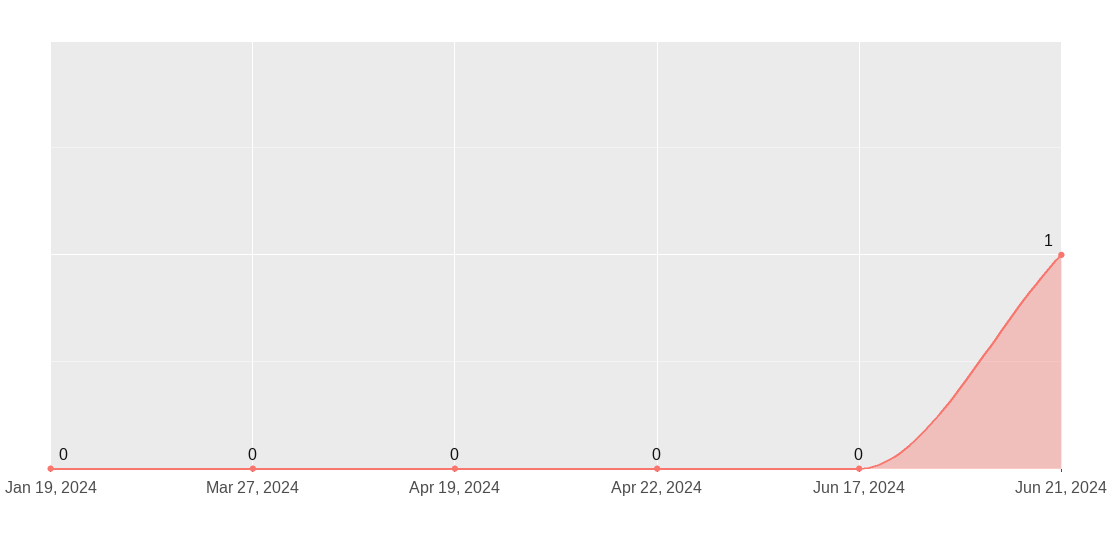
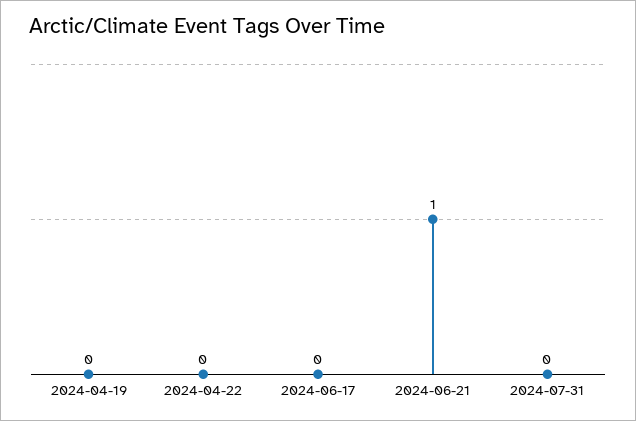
Jan 19, 2024: 0 -> none
Mar 27, 2024: 0 -> none
2024-07-31: none -> 0

